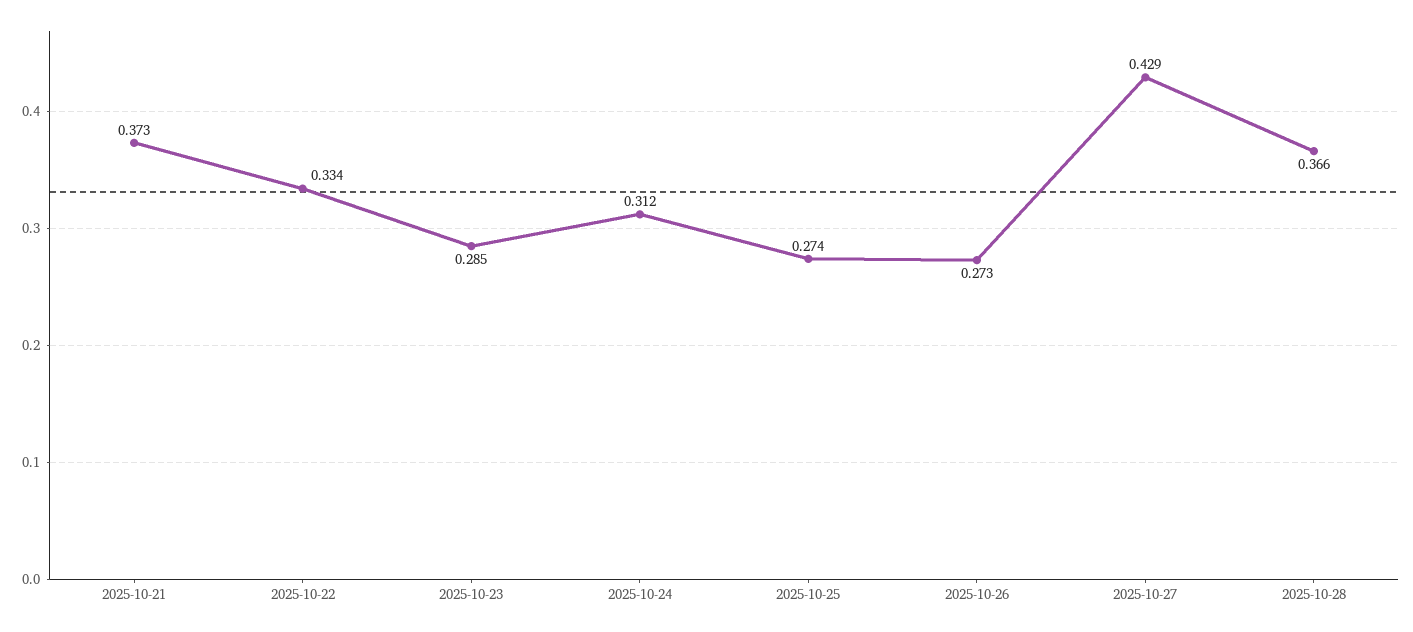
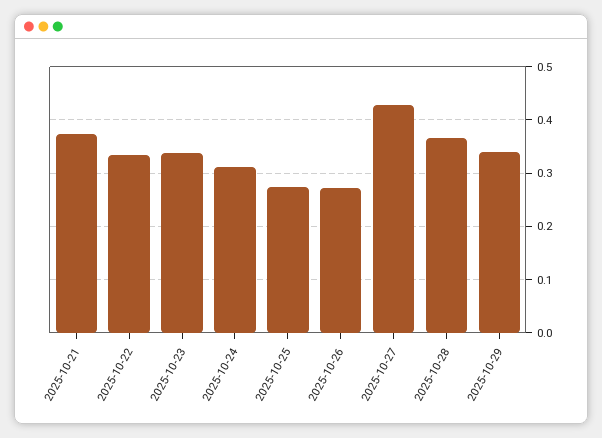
2025-10-23: 0.285 -> 0.34
2025-10-29: none -> 0.34

